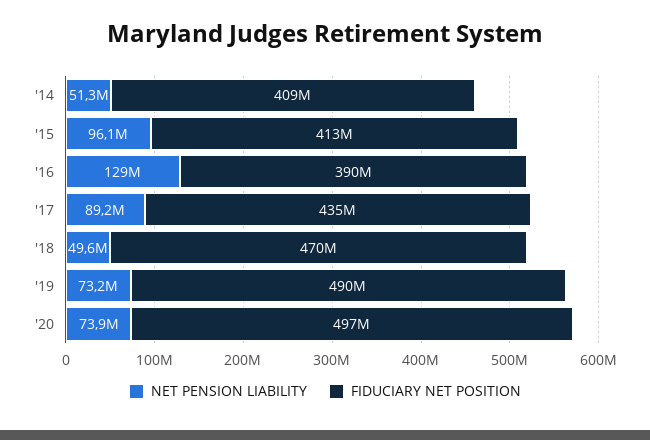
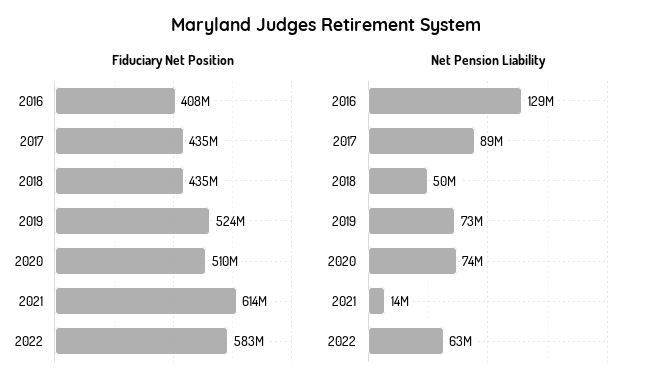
NET PENSION LIABILITY, '14: 51300000 -> none
FIDUCIARY NET POSITION, '14: 409000000 -> none
NET PENSION LIABILITY, '15: 96100000 -> none
FIDUCIARY NET POSITION, '15: 413000000 -> none
FIDUCIARY NET POSITION, '16: 390000000 -> 408000000
FIDUCIARY NET POSITION, '18: 470000000 -> 435000000
FIDUCIARY NET POSITION, '19: 490000000 -> 524000000
FIDUCIARY NET POSITION, '20: 497000000 -> 510000000
FIDUCIARY NET POSITION, 2021: none -> 614000000
FIDUCIARY NET POSITION, 2022: none -> 583000000
NET PENSION LIABILITY, 2021: none -> 14000000
NET PENSION LIABILITY, 2022: none -> 63000000

